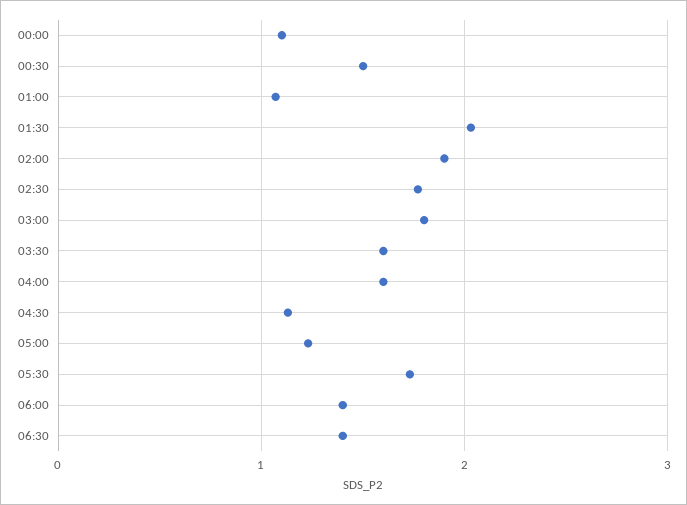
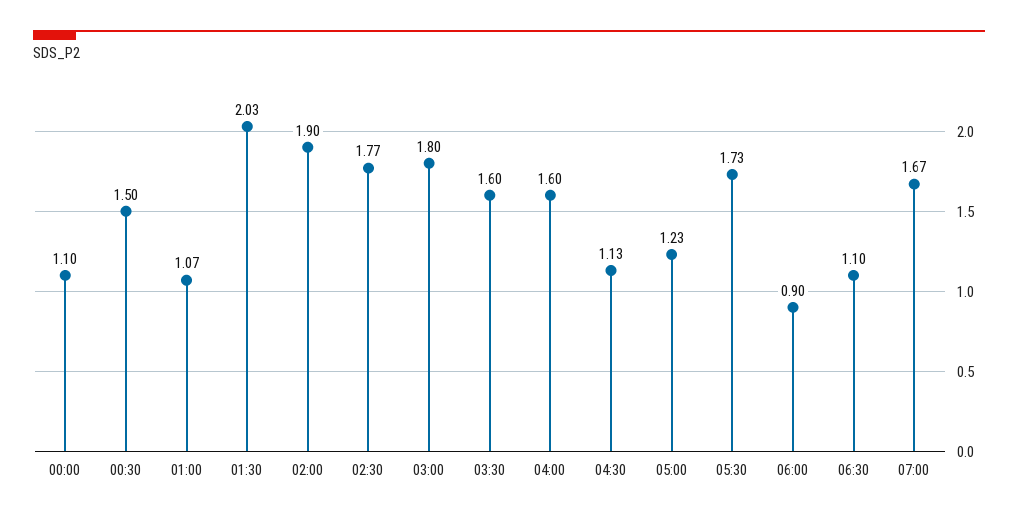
06:00: 1.4 -> 0.9
06:30: 1.4 -> 1.1
07:00: none -> 1.67

